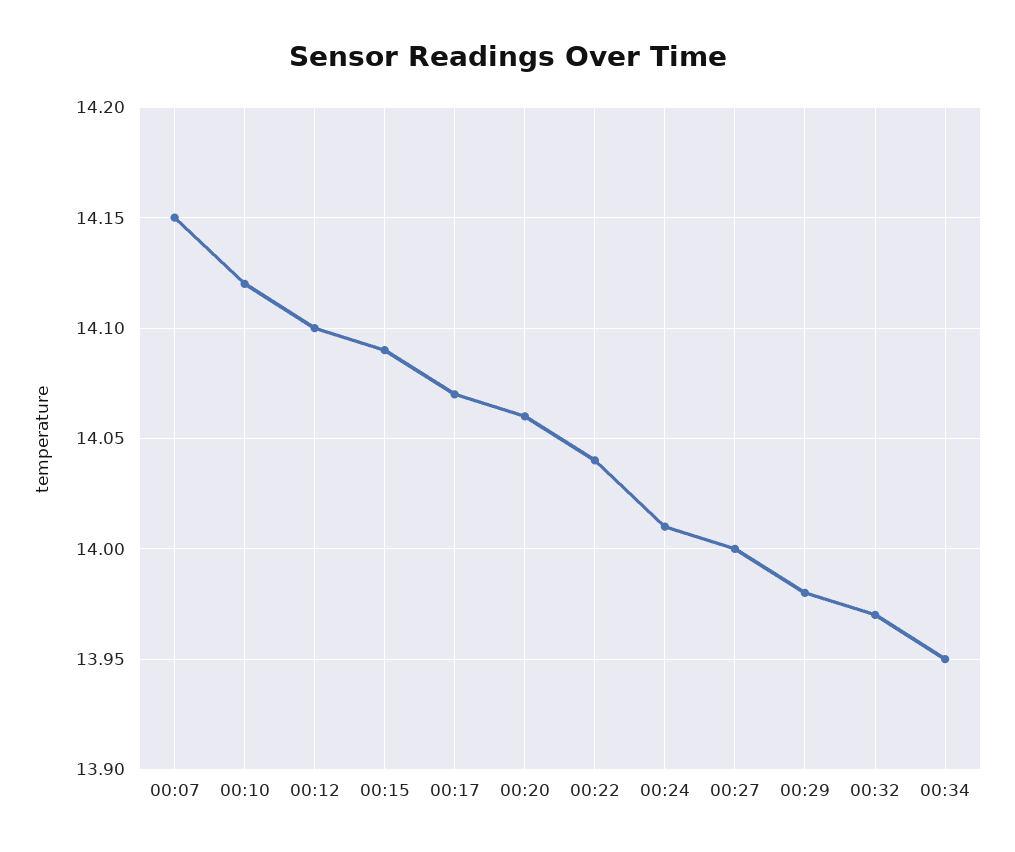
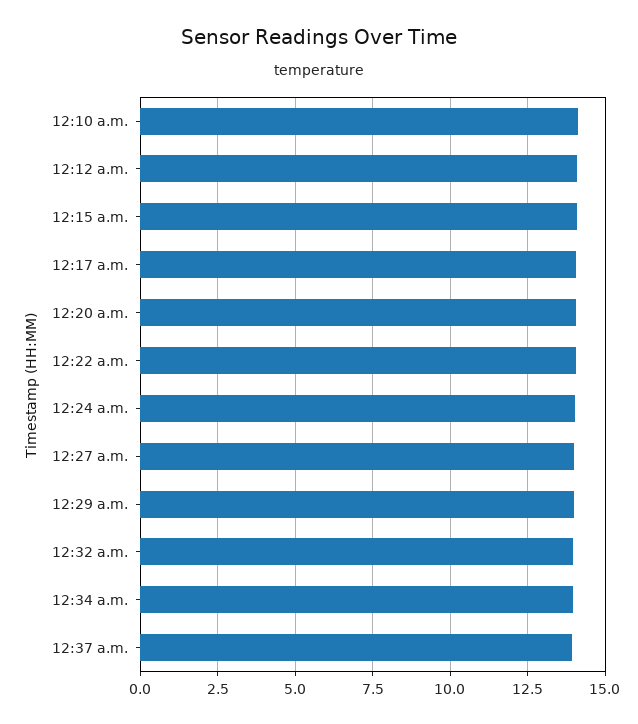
00:07: 14.15 -> none
12:37 a.m.: none -> 14

